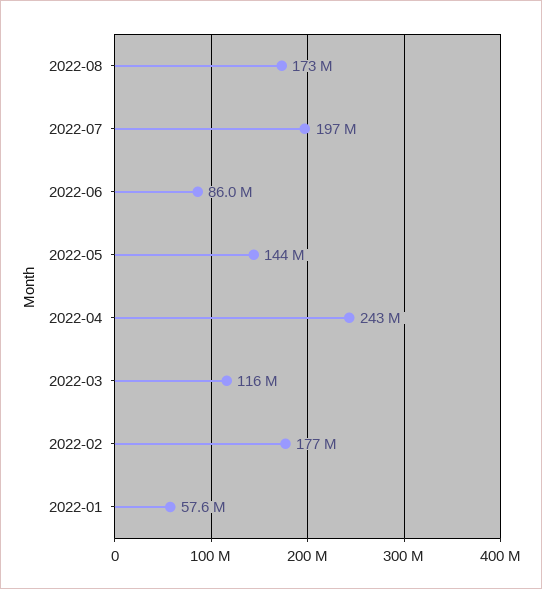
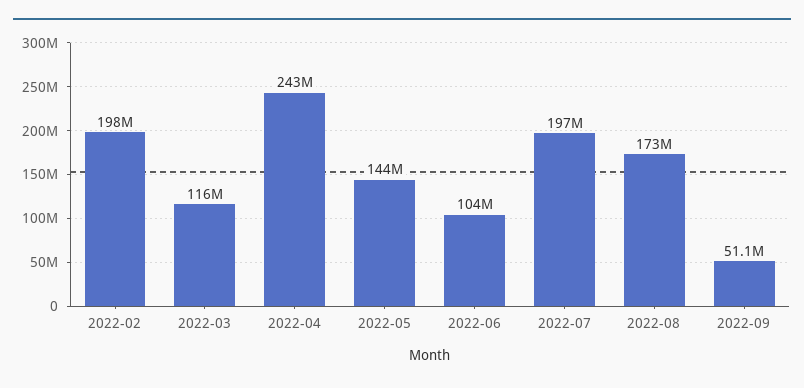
2022-06: 86000000 -> 104000000
2022-02: 177000000 -> 198000000
2022-01: 57600000 -> none
2022-09: none -> 51100000

